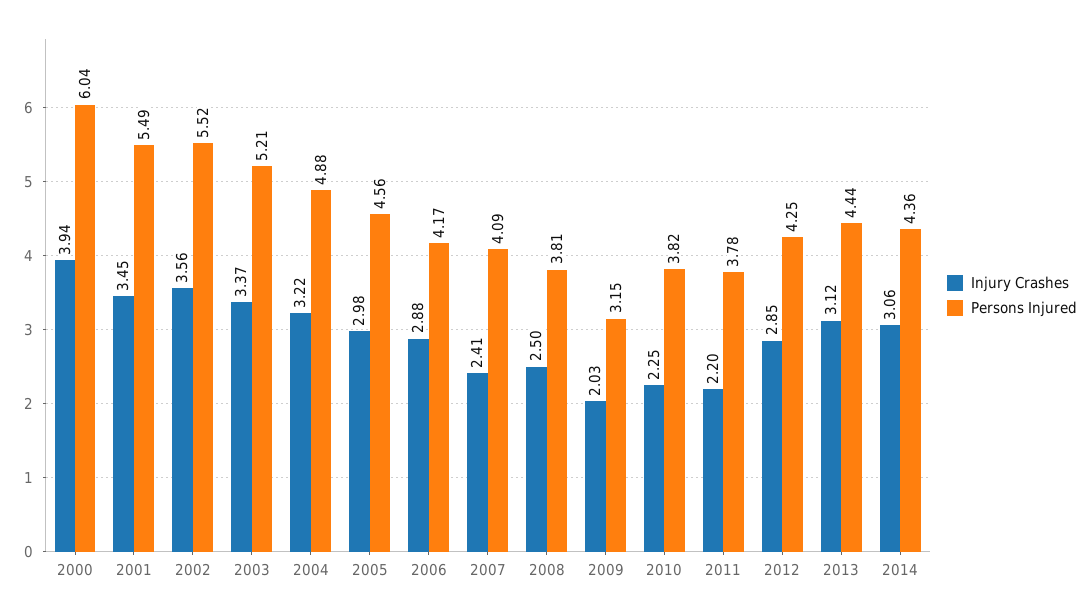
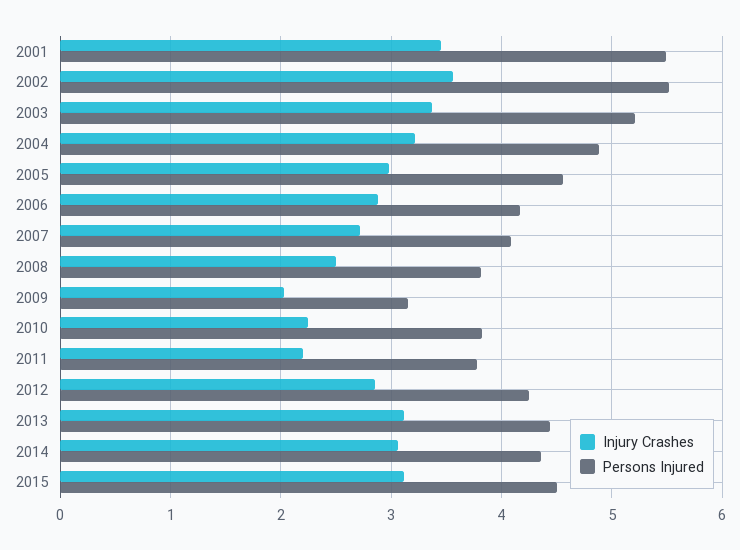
Injury Crashes, 2000: 3.94 -> none
Persons Injured, 2000: 6.04 -> none
Injury Crashes, 2007: 2.41 -> 2.7
Injury Crashes, 2015: none -> 3.1
Persons Injured, 2015: none -> 4.5

